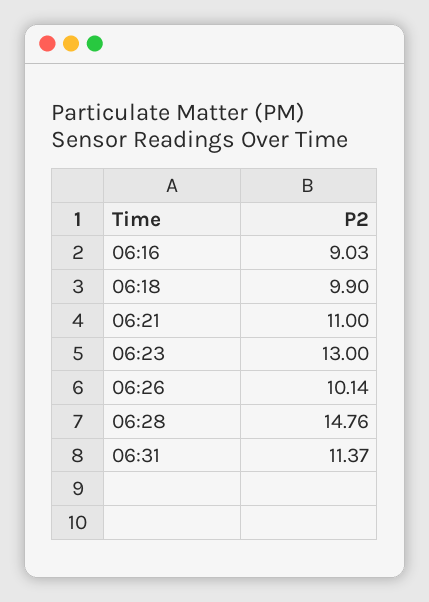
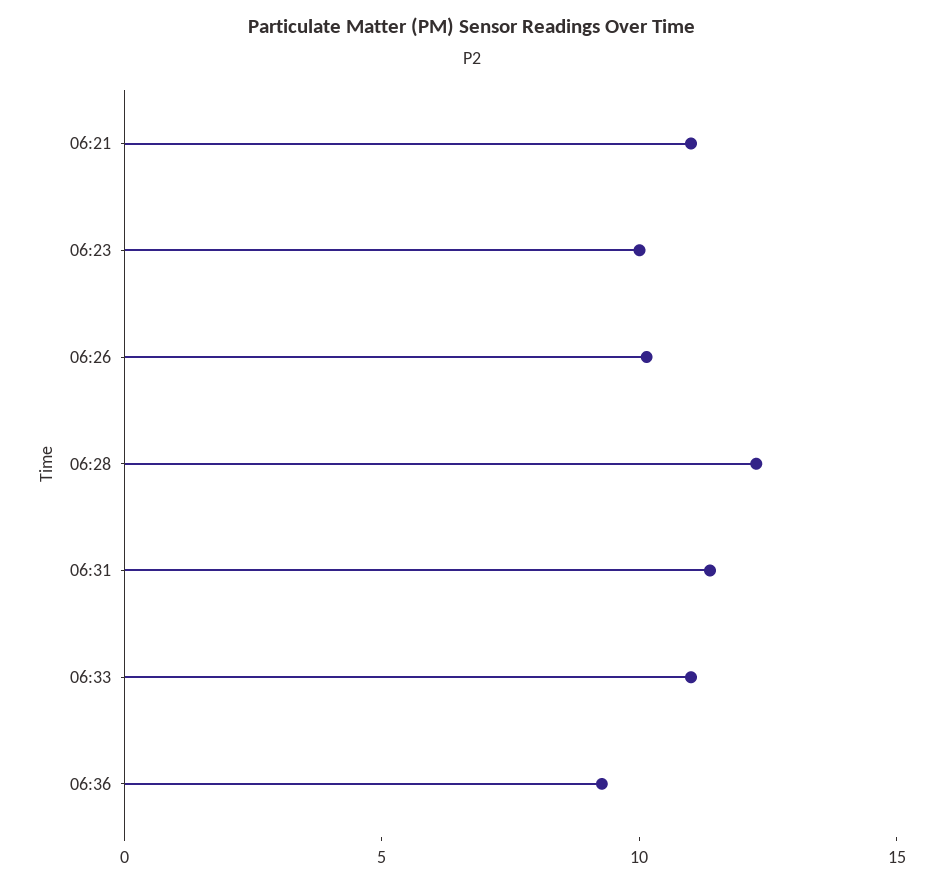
06:16: 9.03 -> none
06:18: 9.9 -> none
06:23: 13 -> 10
06:28: 14.76 -> 12
06:33: none -> 11
06:36: none -> 9

